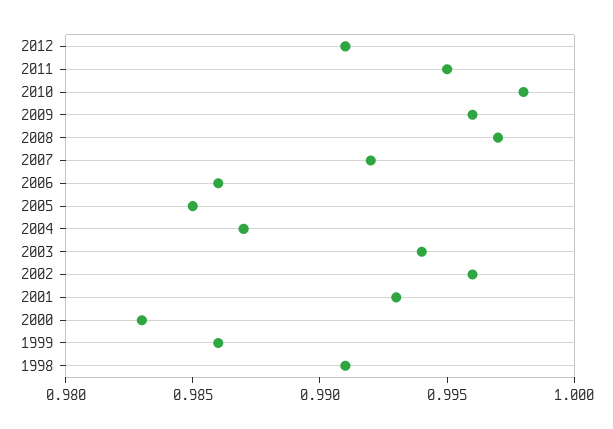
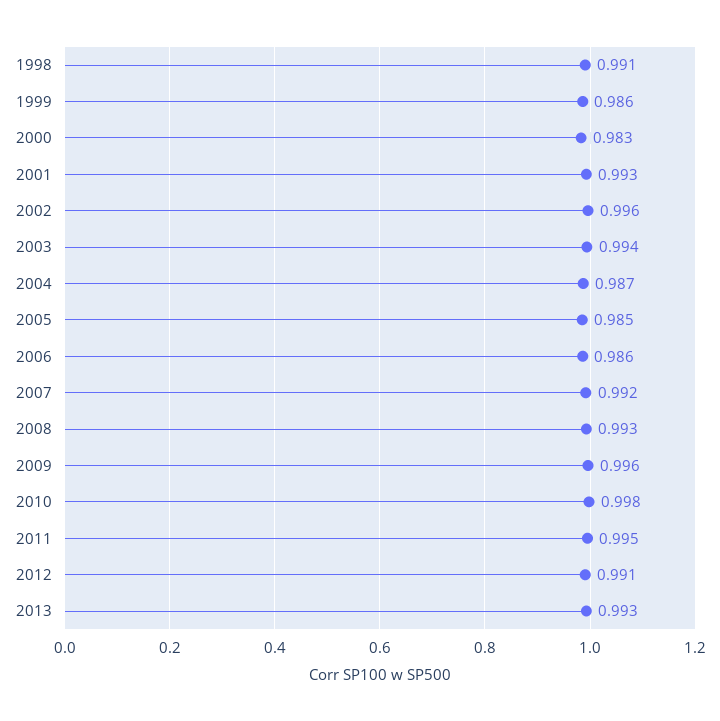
2008: 0.997 -> 0.993
2013: none -> 0.993

